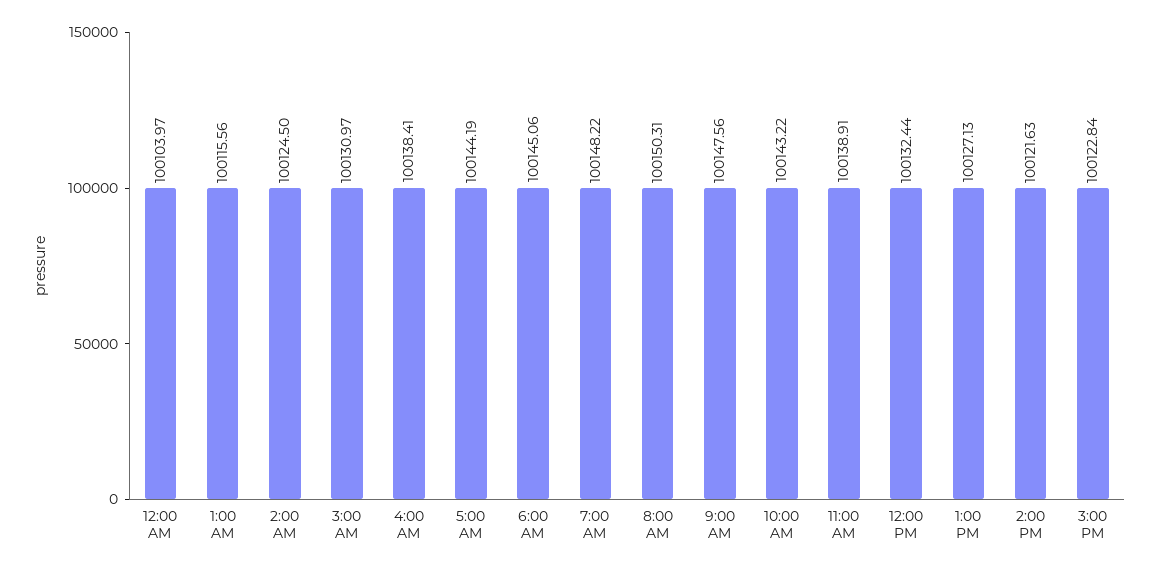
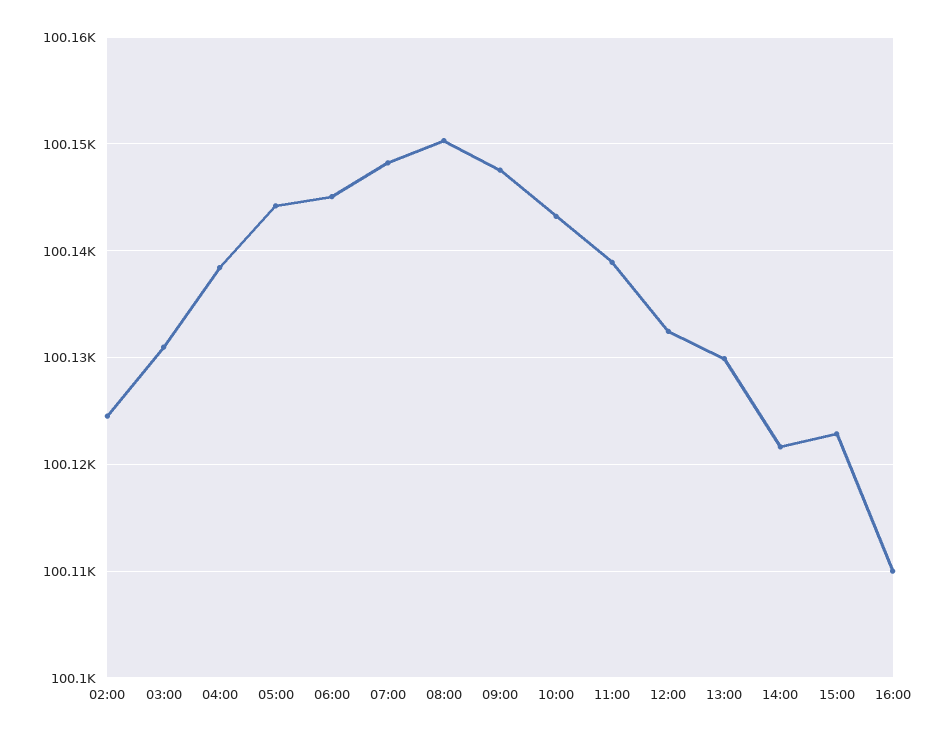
12:00 AM: 100103.97 -> none
1:00 AM: 100115.56 -> none
1:00 PM: 100127.13 -> 100130
16:00: none -> 100110

